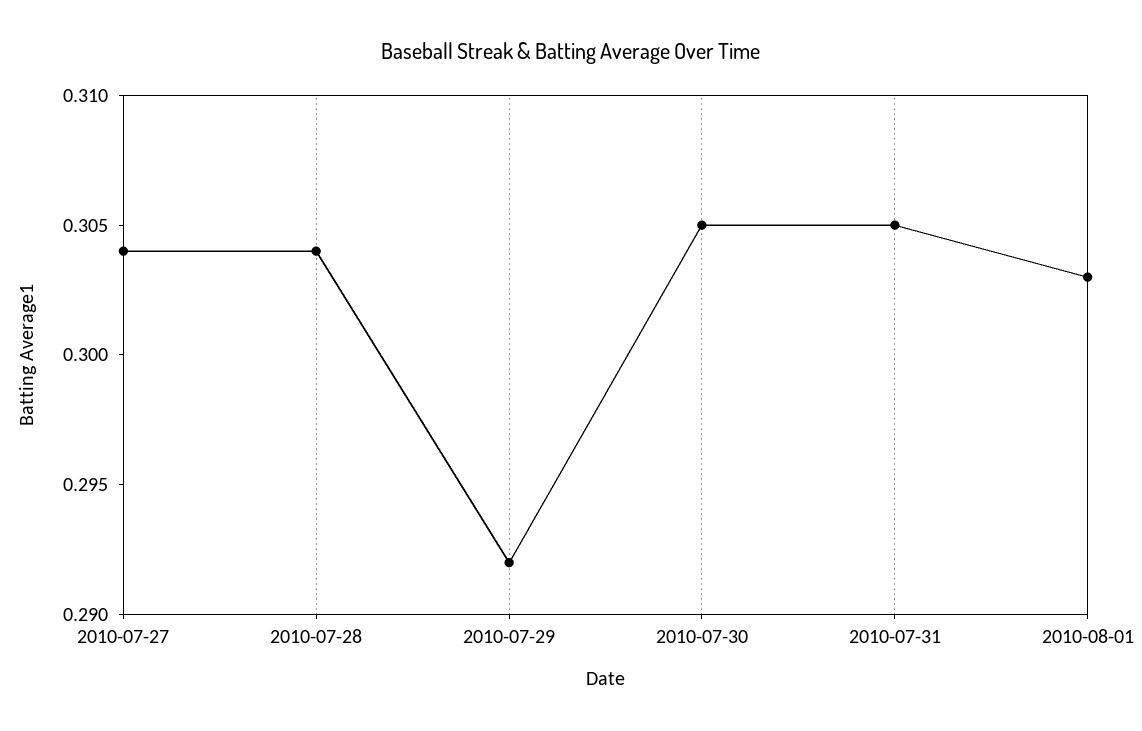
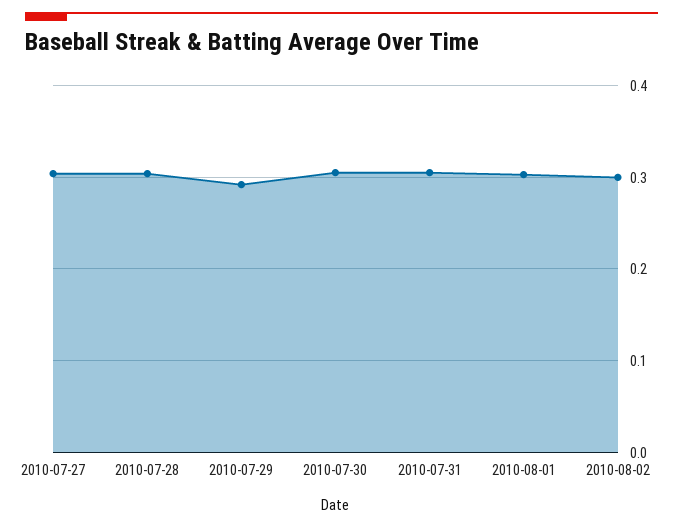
2010-08-02: none -> 0.3

